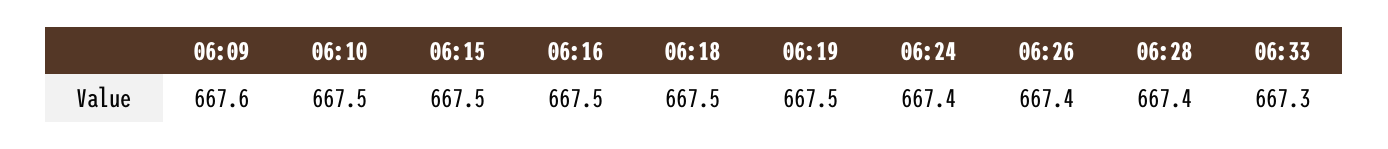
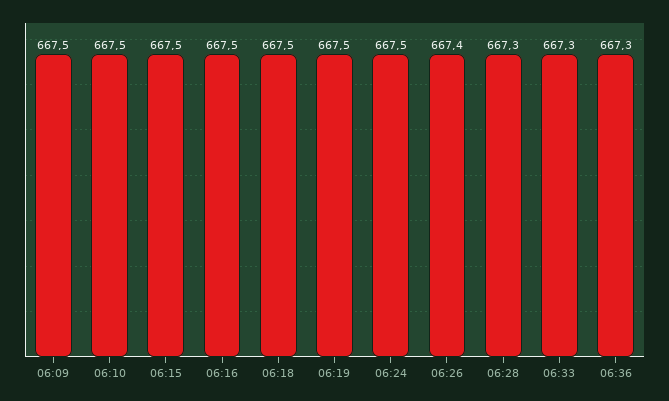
06:09: 667.6 -> 667.5
06:24: 667.4 -> 667.5
06:28: 667.4 -> 667.3
06:36: none -> 667.3

